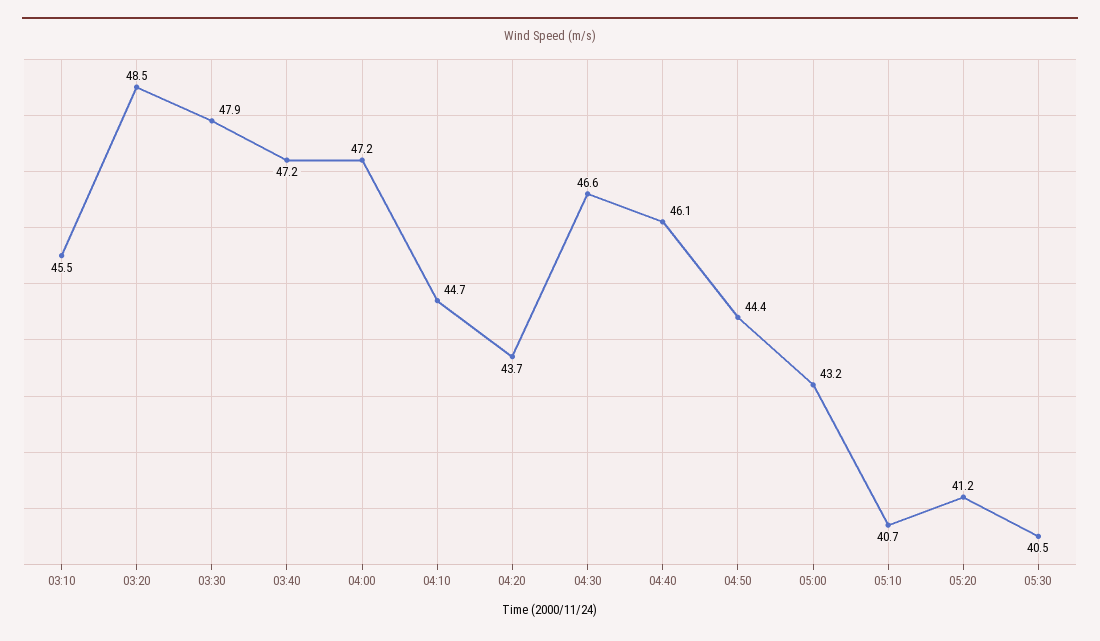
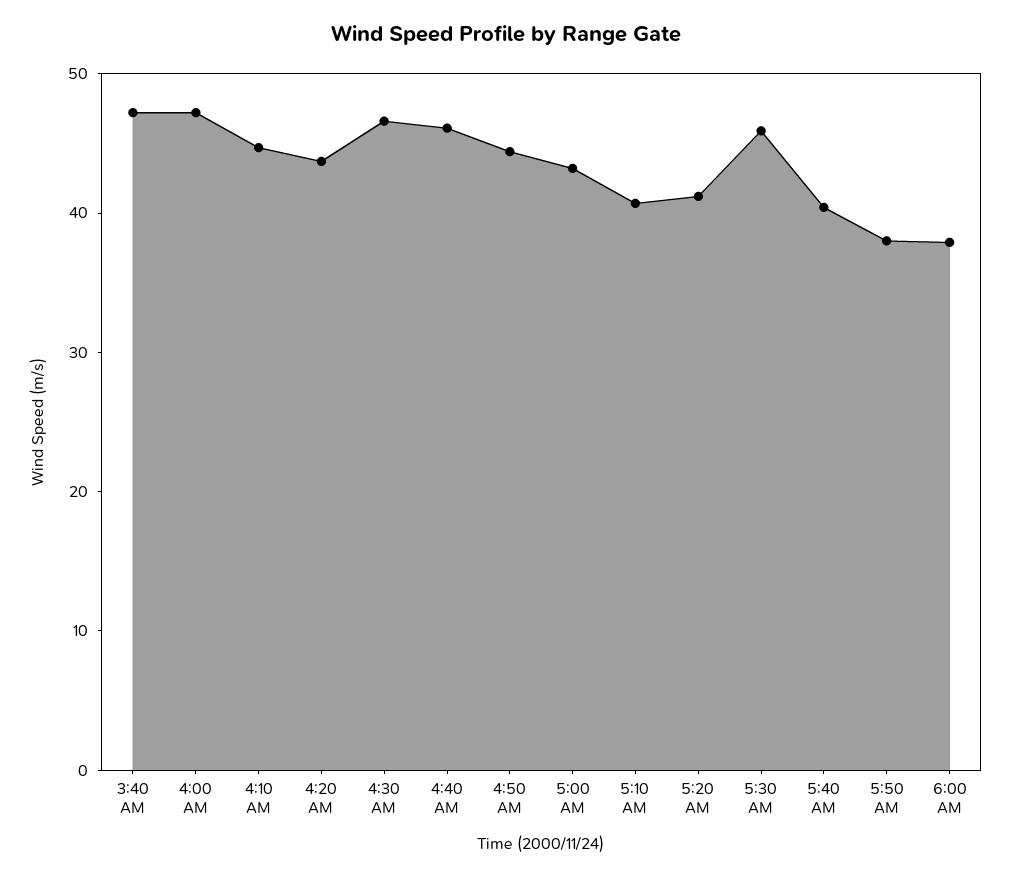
03:10: 45.5 -> none
03:20: 48.5 -> none
03:30: 47.9 -> none
05:30: 40.5 -> 46
5:40 AM: none -> 40
5:50 AM: none -> 38
6:00 AM: none -> 38

